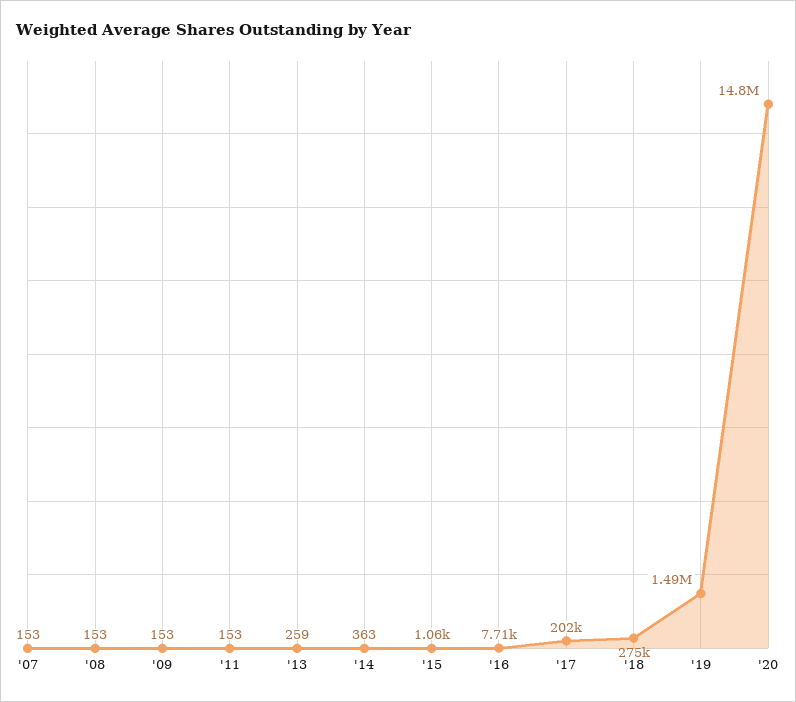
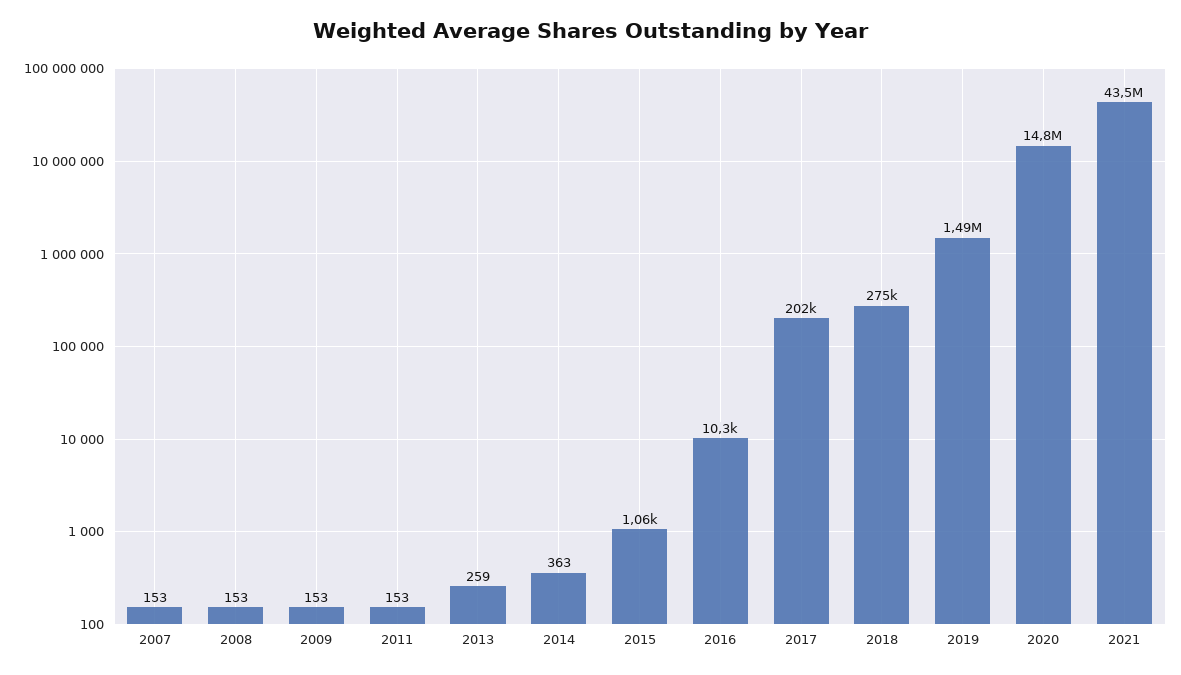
'16: 7710 -> 10300
2021: none -> 43500000

